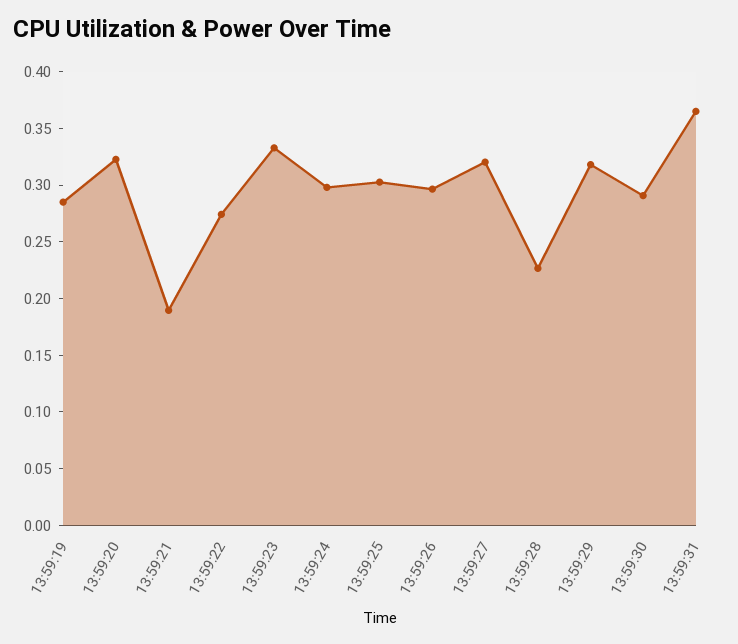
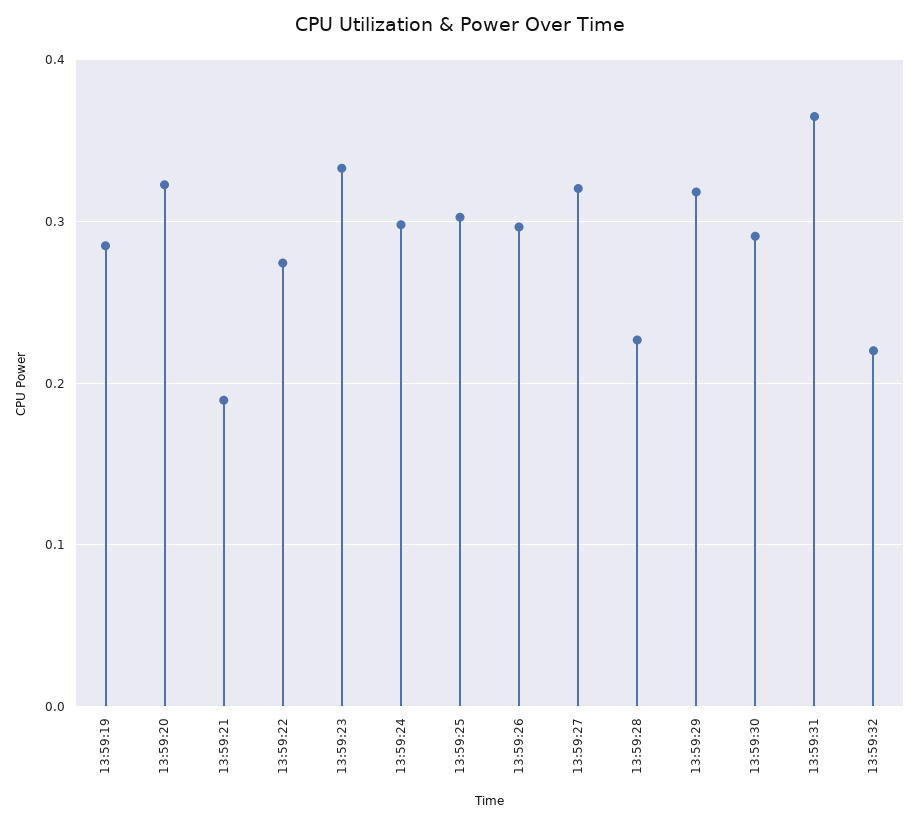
13:59:32: none -> 0.22

